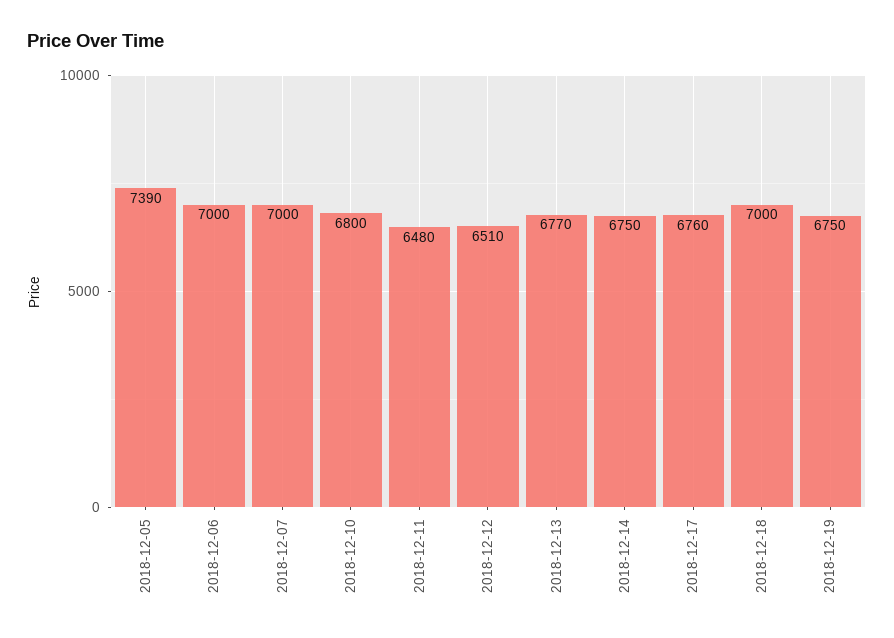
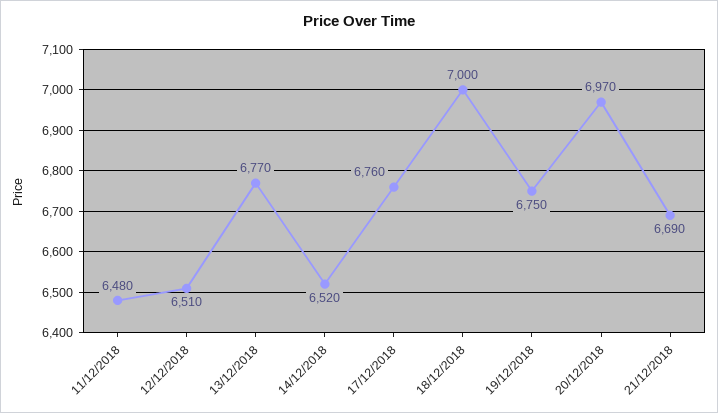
2018-12-05: 7390 -> none
2018-12-06: 7000 -> none
2018-12-07: 7000 -> none
2018-12-10: 6800 -> none
2018-12-14: 6750 -> 6520
20/12/2018: none -> 6970
21/12/2018: none -> 6690

